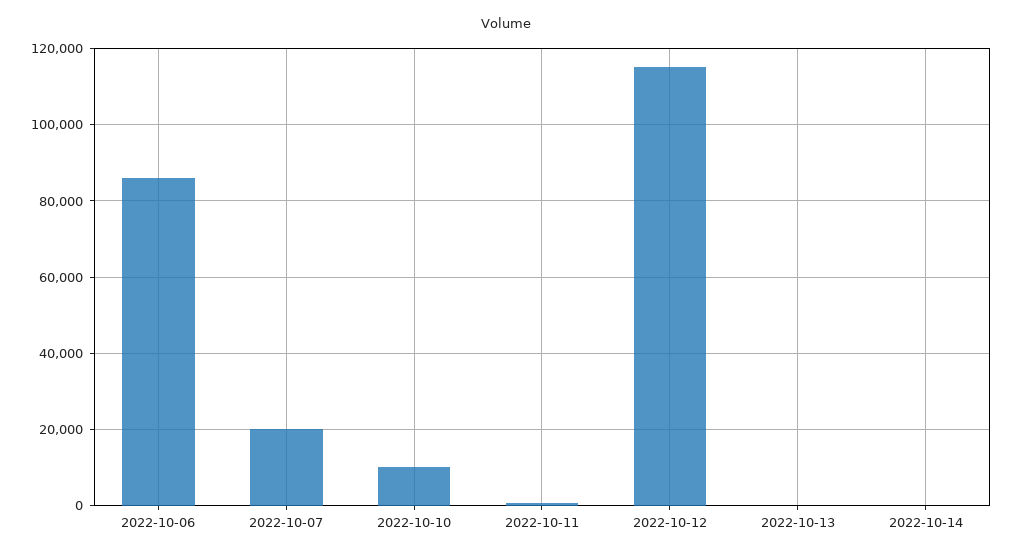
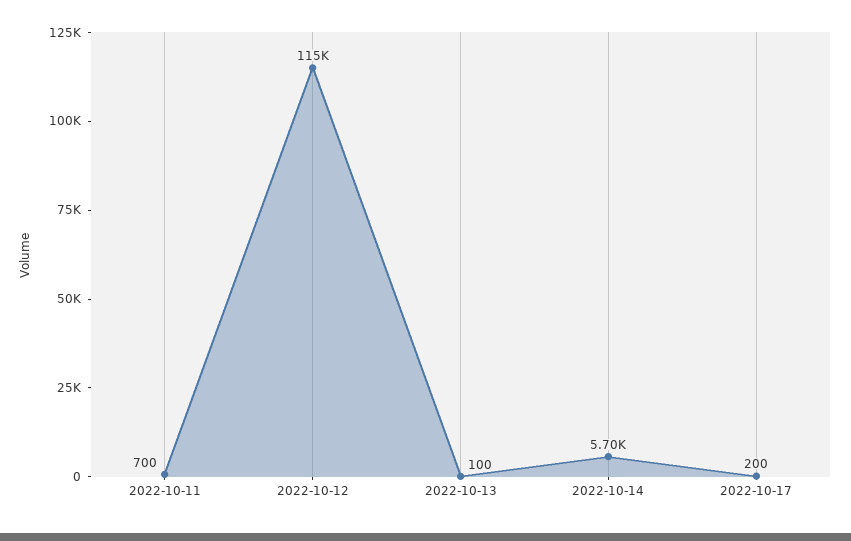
2022-10-06: 86000 -> none
2022-10-07: 20000 -> none
2022-10-10: 10000 -> none
2022-10-14: 0 -> 5700
2022-10-17: none -> 200

